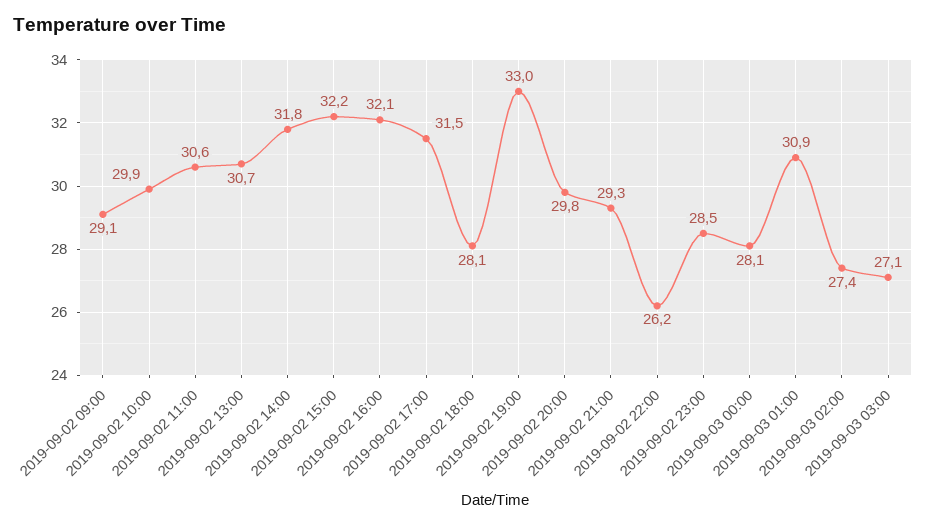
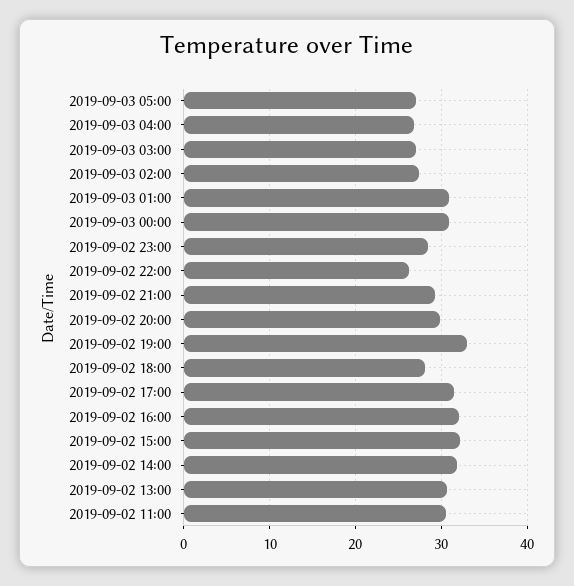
2019-09-02 09:00: 29.1 -> none
2019-09-02 10:00: 29.9 -> none
2019-09-03 00:00: 28.1 -> 31
2019-09-03 05:00: none -> 27
2019-09-03 04:00: none -> 27

